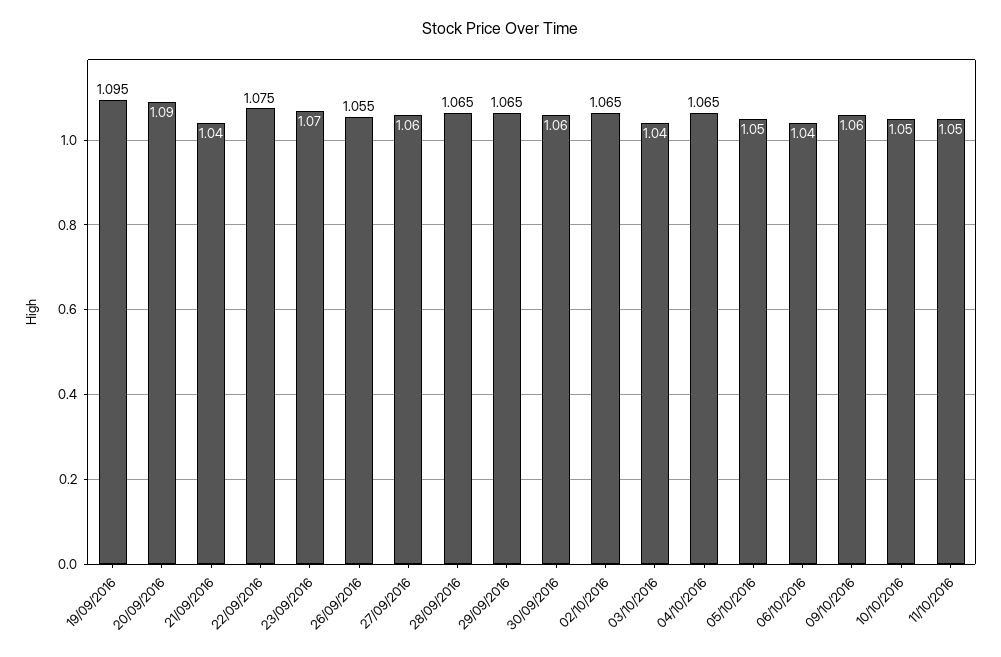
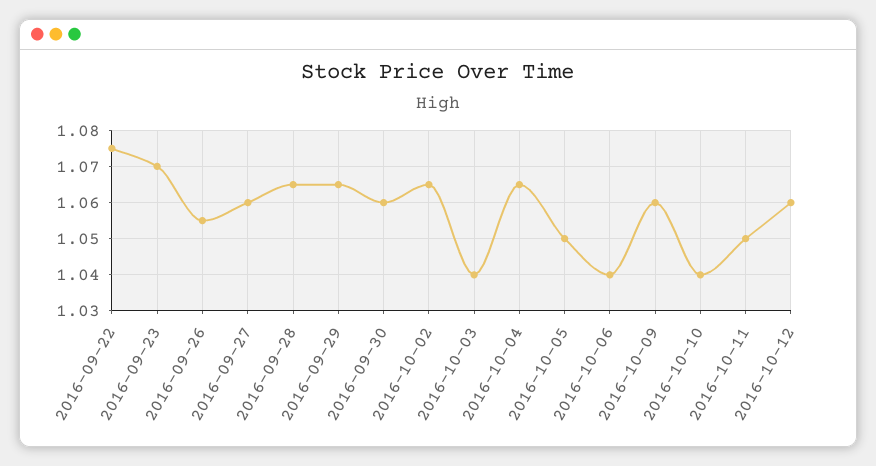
19/09/2016: 1.095 -> none
20/09/2016: 1.09 -> none
21/09/2016: 1.04 -> none
10/10/2016: 1.05 -> 1.04
2016-10-12: none -> 1.06

